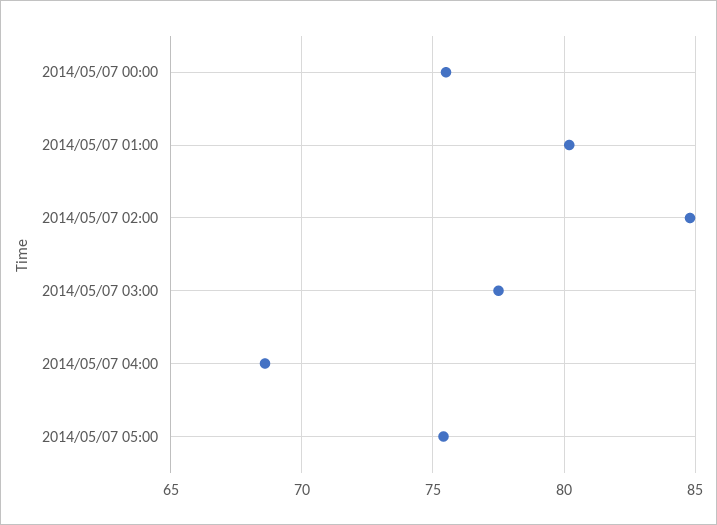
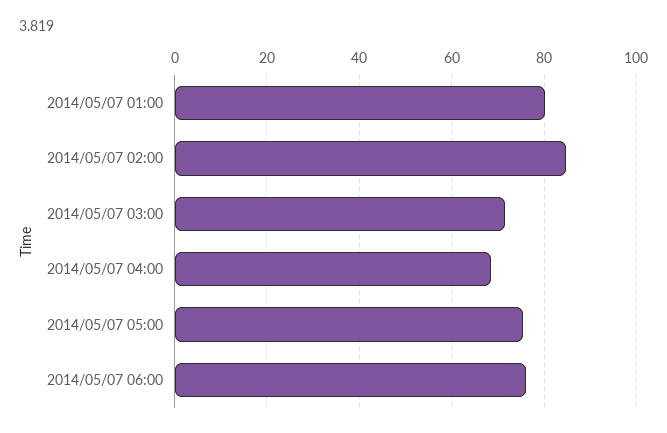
2014/05/07 00:00: 75.5 -> none
2014/05/07 03:00: 77.5 -> 72
2014/05/07 06:00: none -> 76

